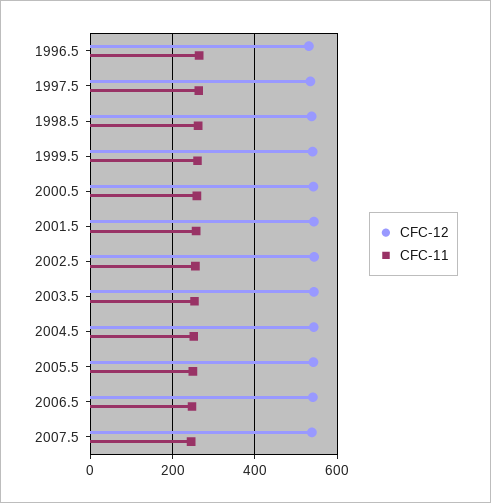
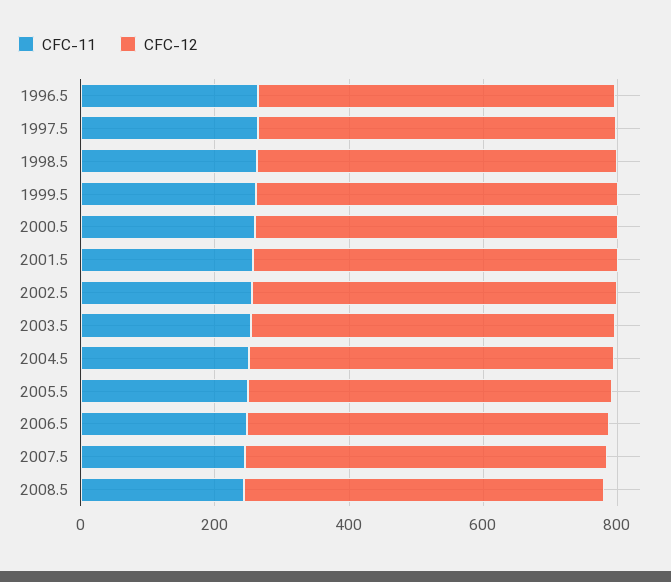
CFC-11, 2008.5: none -> 250
CFC-12, 2008.5: none -> 550

